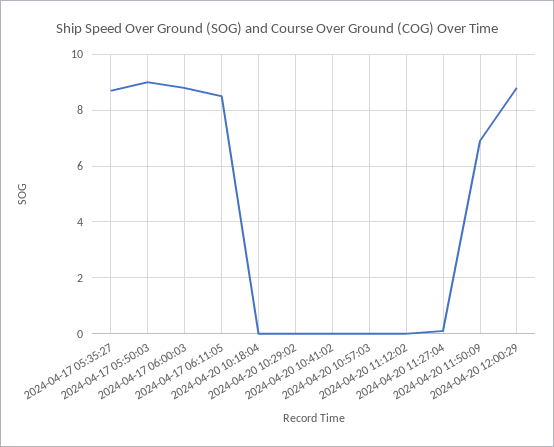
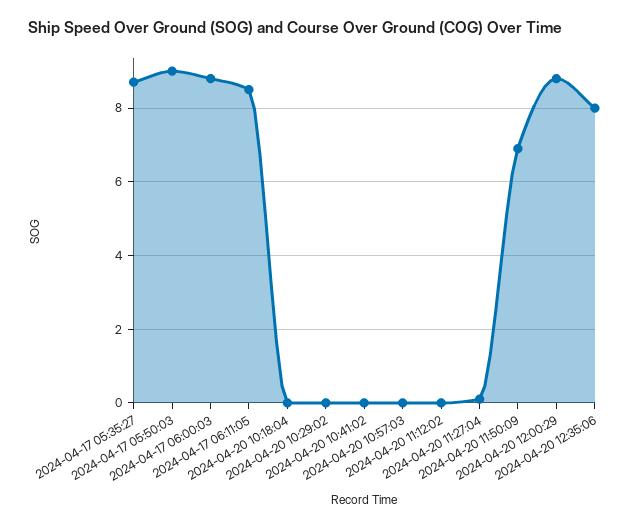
2024-04-20 12:35:06: none -> 8

